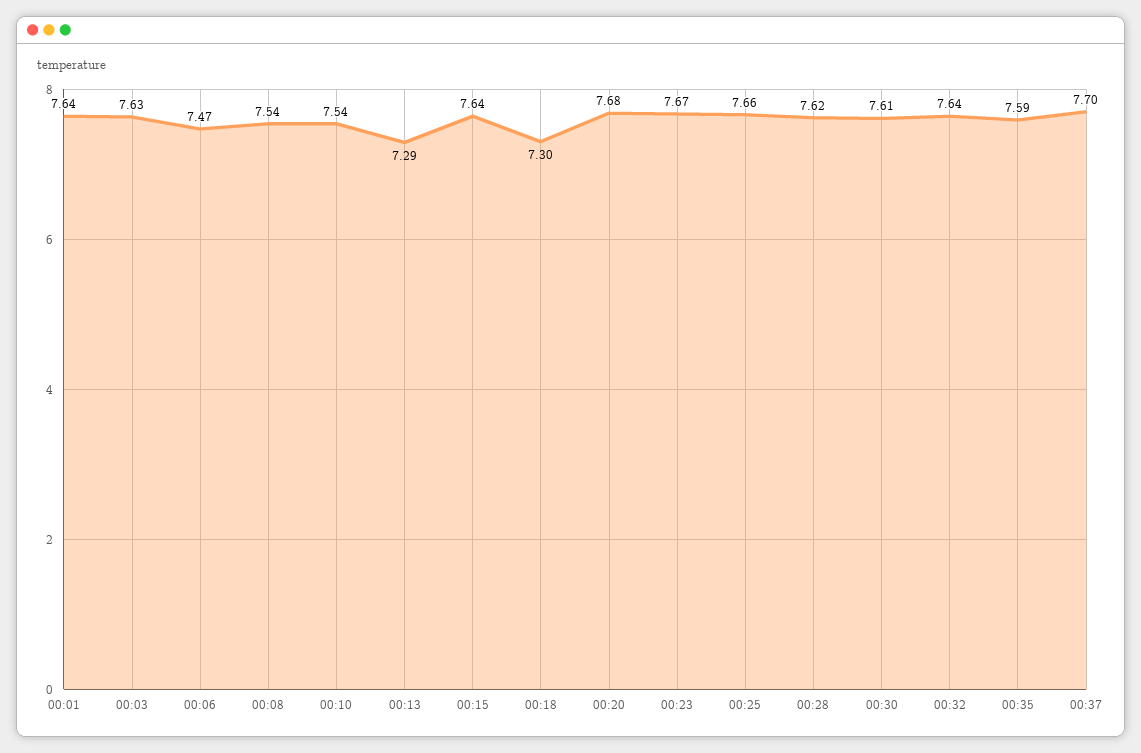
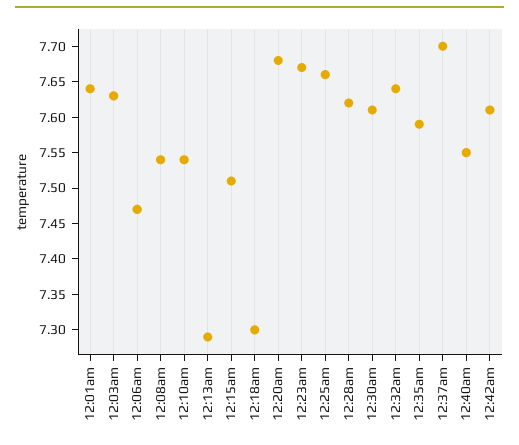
00:15: 7.64 -> 7.5
12:40am: none -> 7.55
12:42am: none -> 7.6

